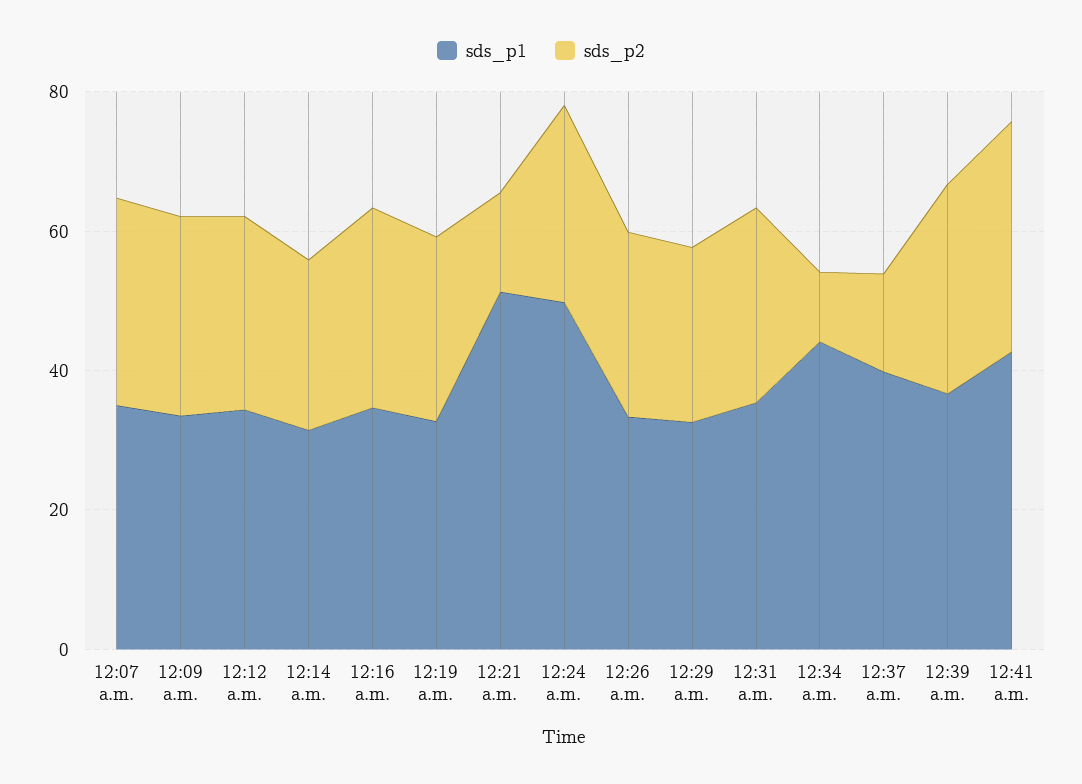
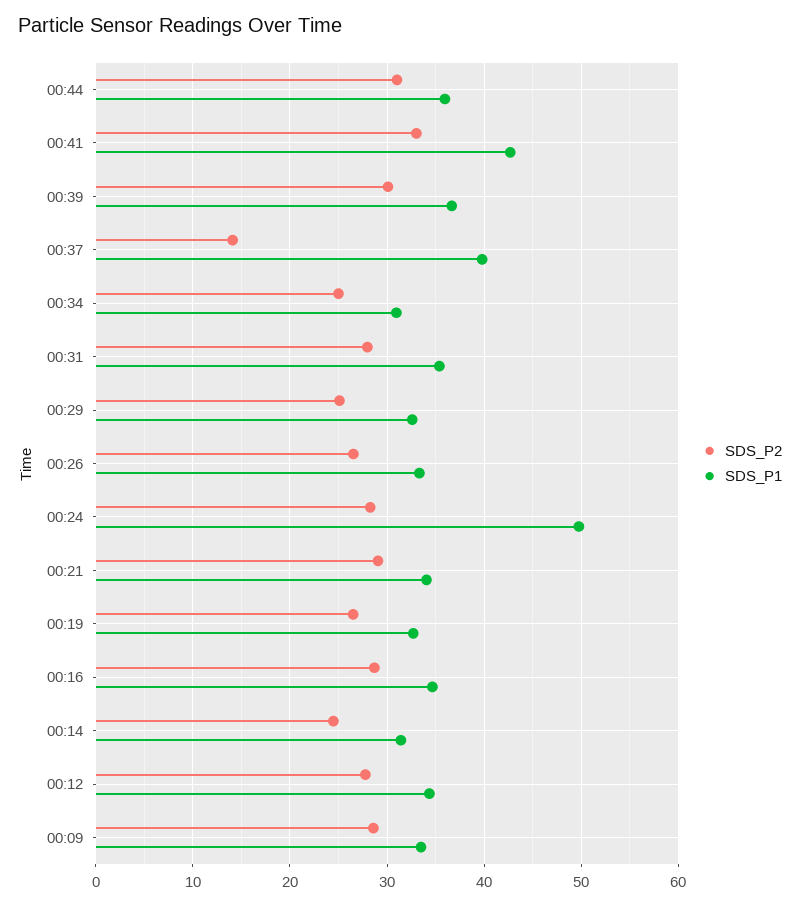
sds_p1, 12:07 a.m.: 35 -> none
sds_p2, 12:07 a.m.: 30 -> none
sds_p1, 12:21 a.m.: 50 -> 34
sds_p2, 12:21 a.m.: 15 -> 29
sds_p1, 12:34 a.m.: 45 -> 31
sds_p2, 12:34 a.m.: 10 -> 25
sds_p2, 00:44: none -> 31
sds_p1, 00:44: none -> 36

